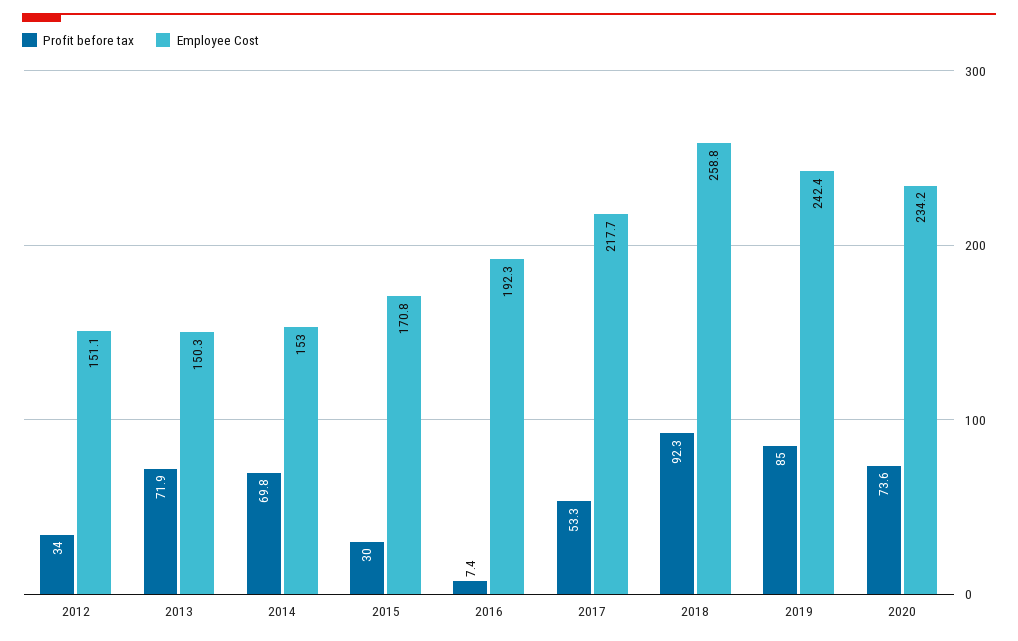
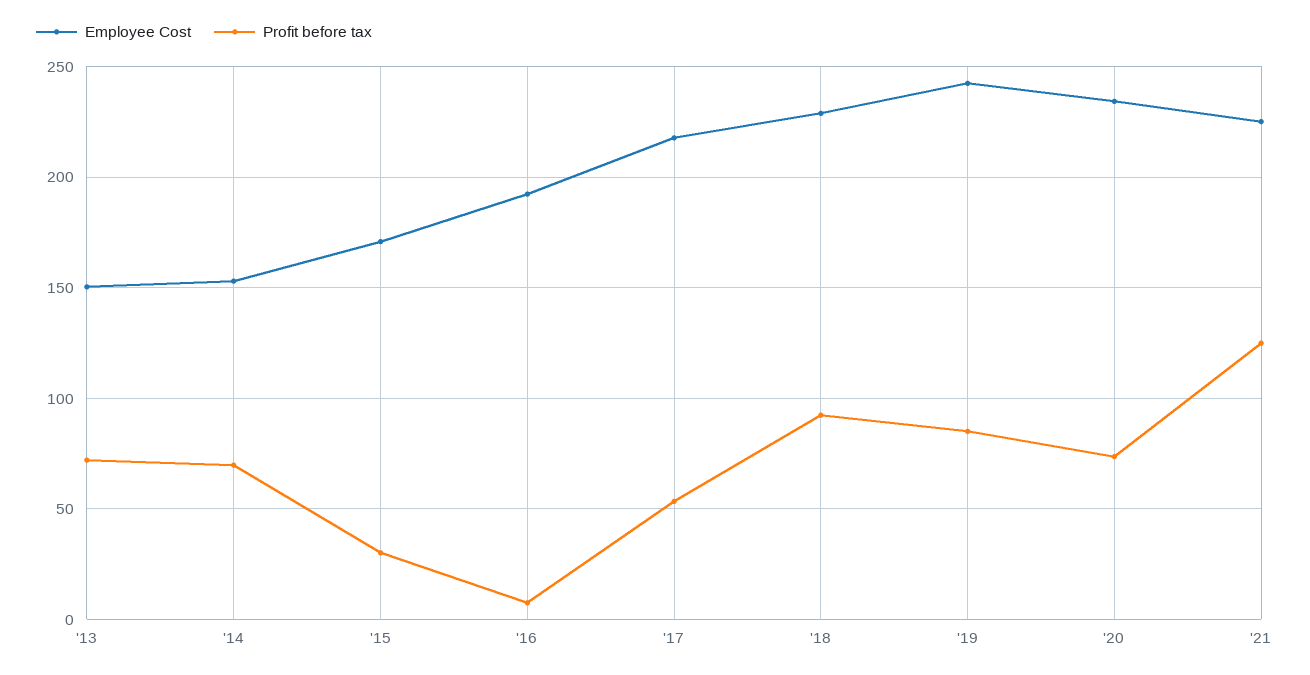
Profit before tax, 2012: 34 -> none
Employee Cost, 2012: 151.1 -> none
Employee Cost, 2018: 258.8 -> 230
Employee Cost, '21: none -> 225
Profit before tax, '21: none -> 125

